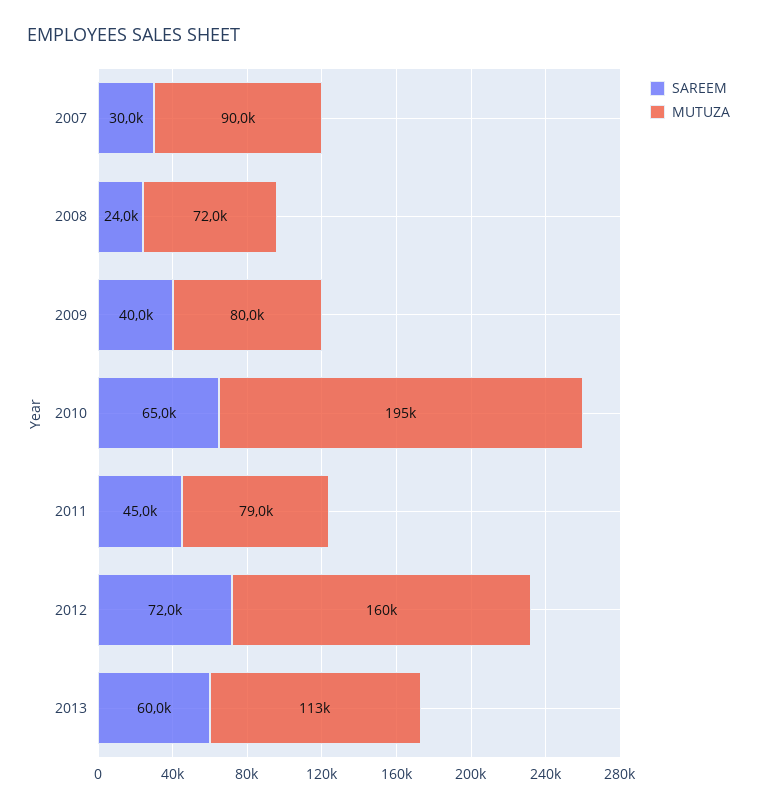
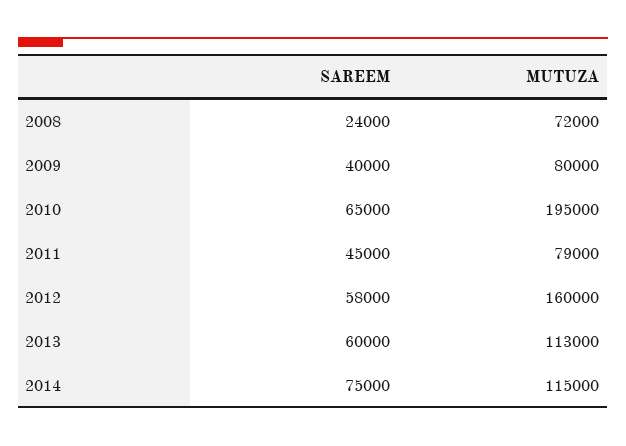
SAREEM, 2007: 30000 -> none
MUTUZA, 2007: 90000 -> none
SAREEM, 2012: 72000 -> 58000
SAREEM, 2014: none -> 75000
MUTUZA, 2014: none -> 115000

